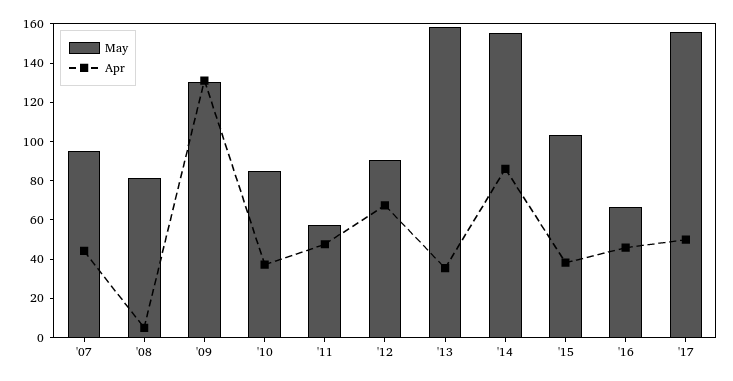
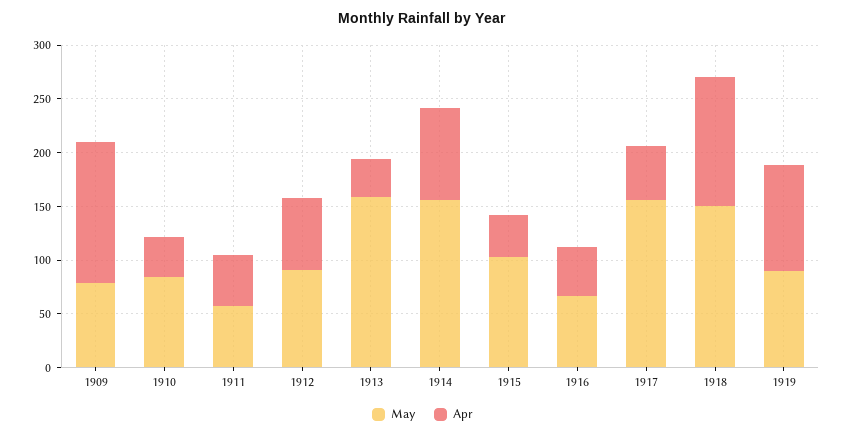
May, '07: 95 -> none
Apr, '07: 45 -> none
May, '08: 80 -> none
Apr, '08: 5 -> none
May, '09: 130 -> 80
May, 1918: none -> 150
Apr, 1918: none -> 120
May, 1919: none -> 90
Apr, 1919: none -> 100

